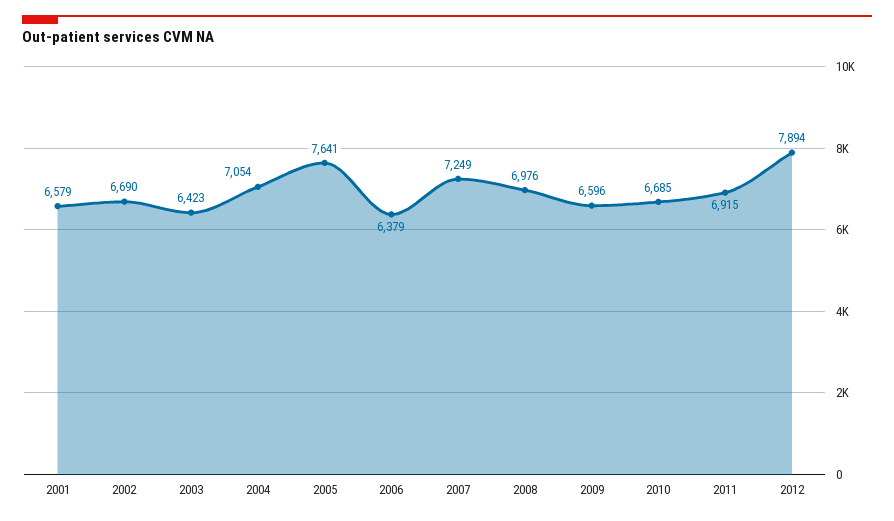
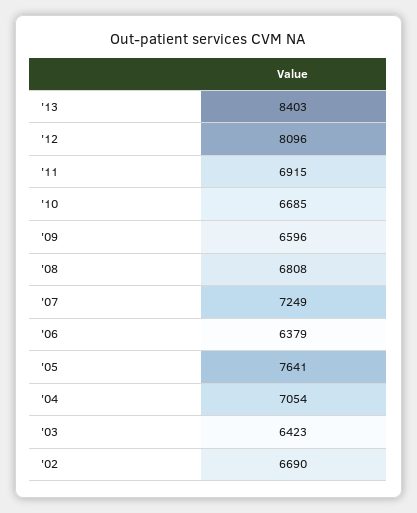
2001: 6579 -> none
2008: 6976 -> 6808
2012: 7894 -> 8096
'13: none -> 8403

